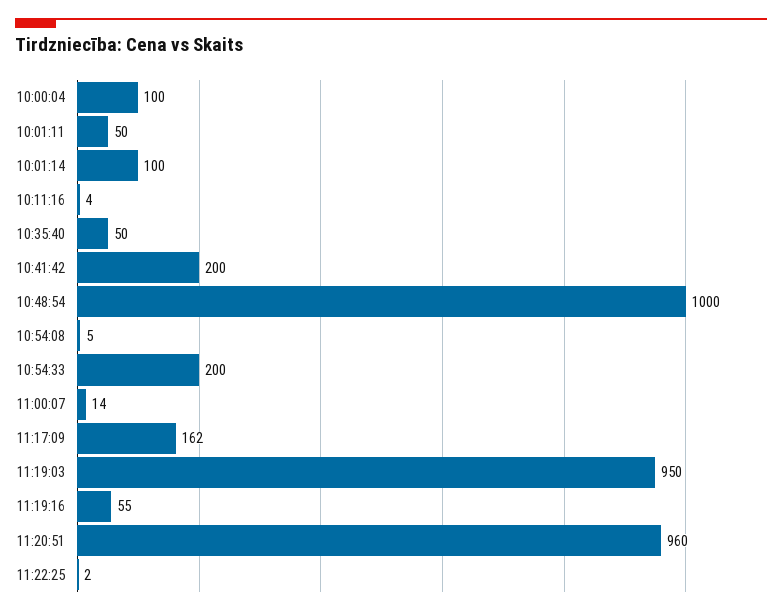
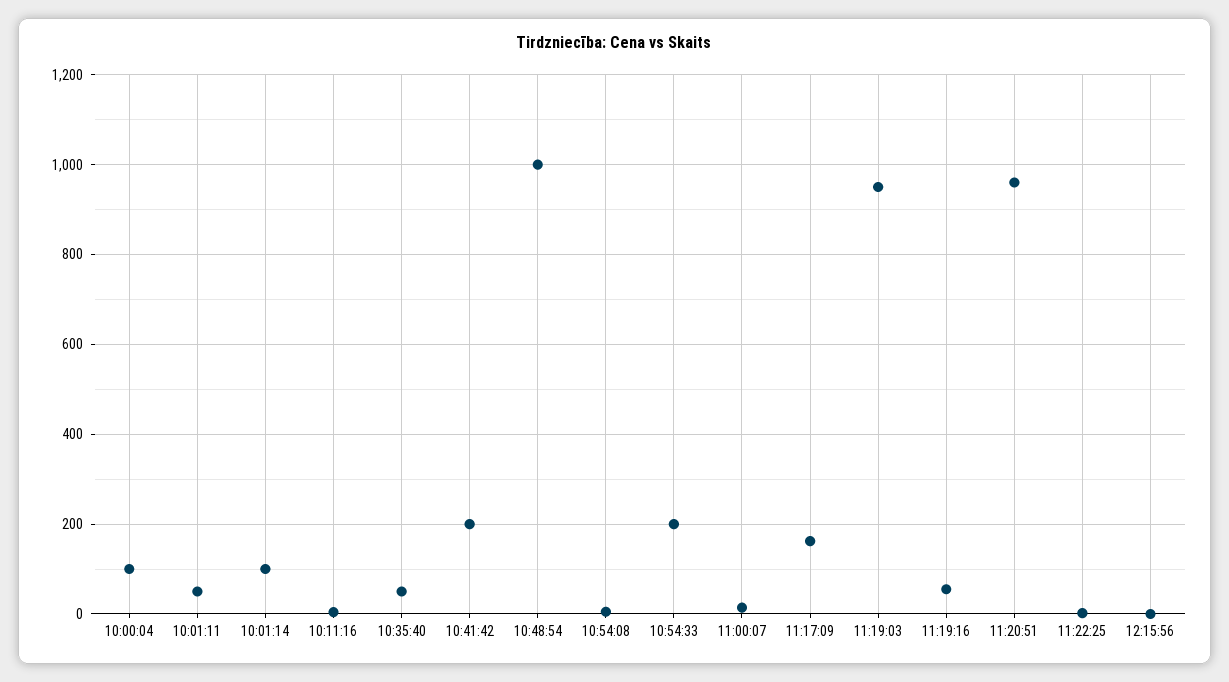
12:15:56: none -> 0

